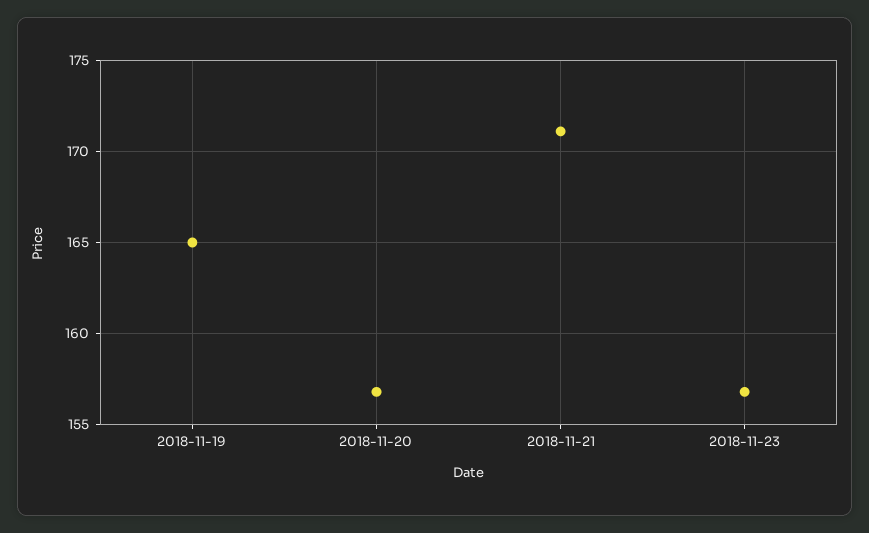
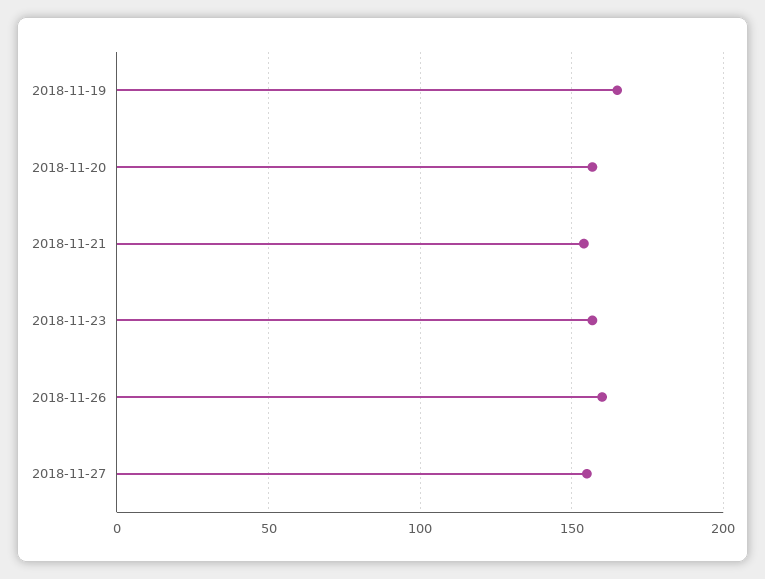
2018-11-21: 171 -> 155
2018-11-26: none -> 160
2018-11-27: none -> 155

